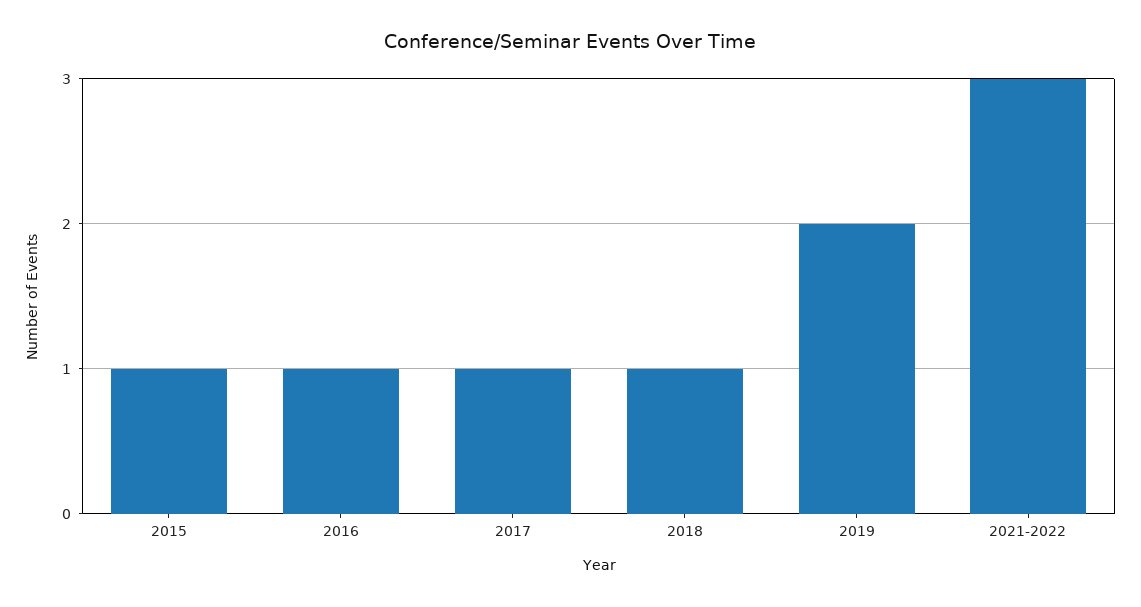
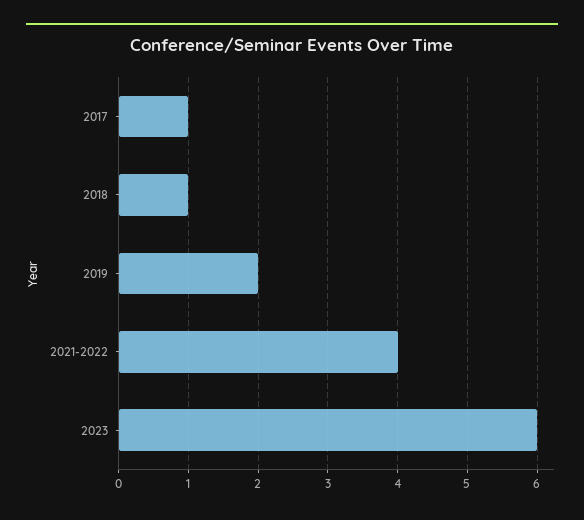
2015: 1 -> none
2016: 1 -> none
2021-2022: 3 -> 4
2023: none -> 6

